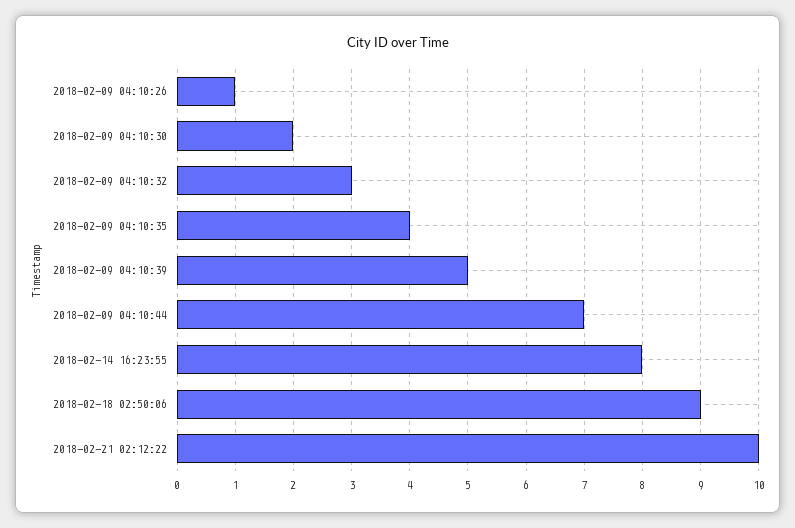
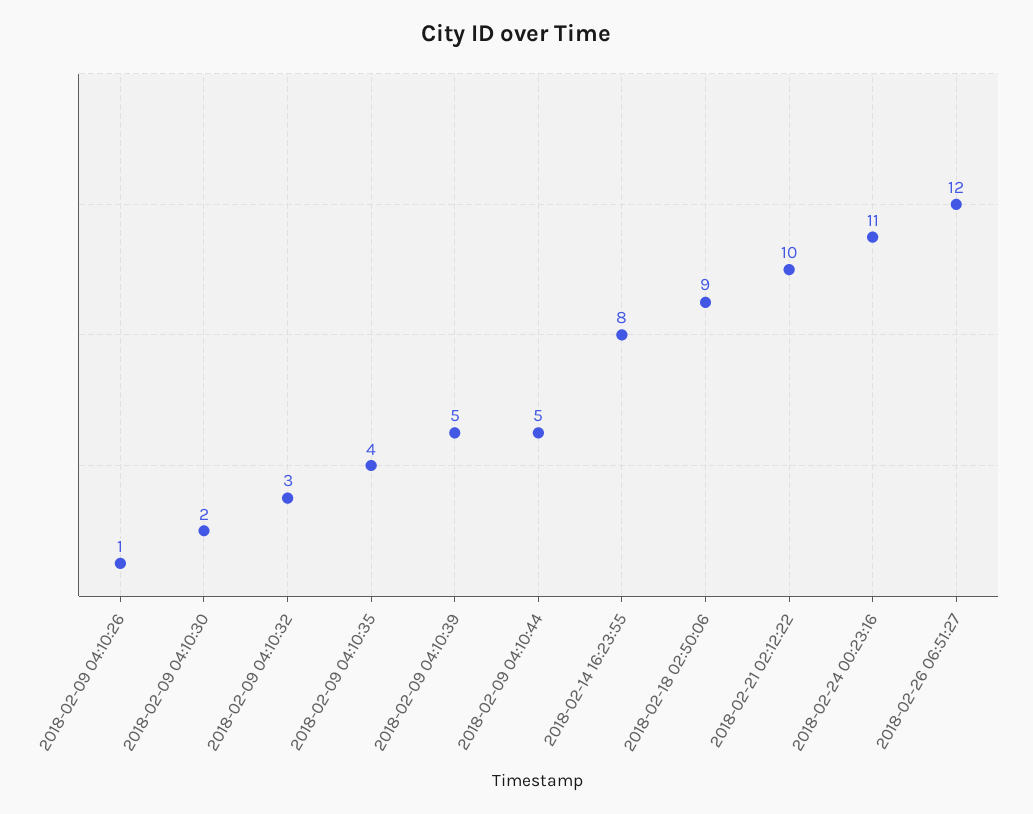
2018-02-09 04:10:44: 7 -> 5
2018-02-24 00:23:16: none -> 11
2018-02-26 06:51:27: none -> 12

